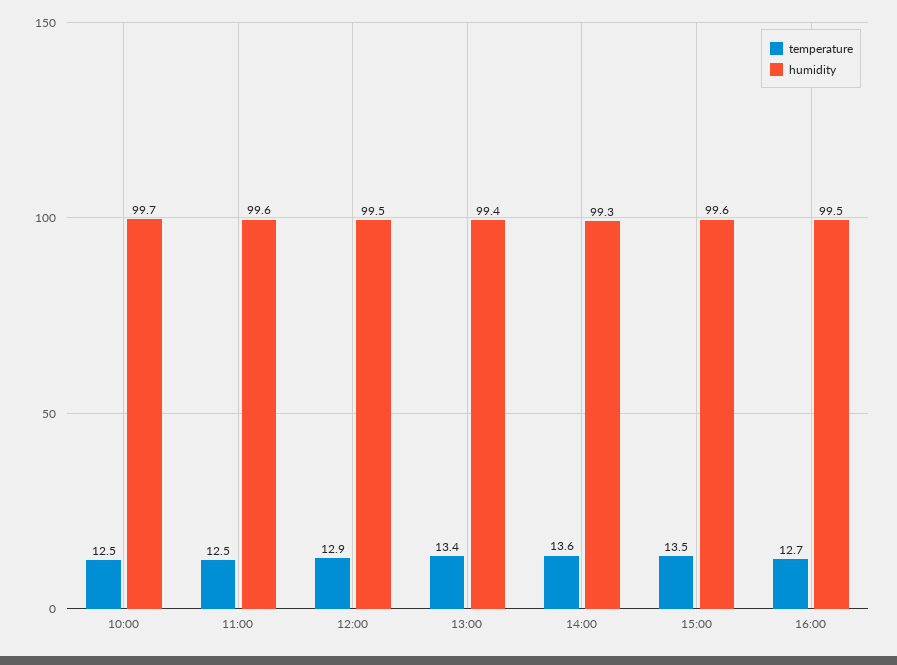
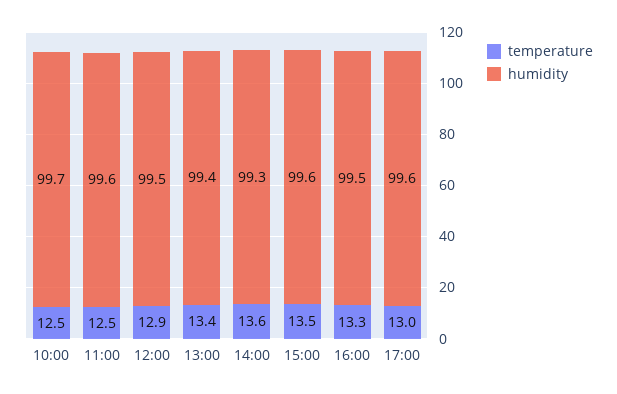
temperature, 16:00: 12.7 -> 13.3
temperature, 17:00: none -> 13
humidity, 17:00: none -> 99.6

